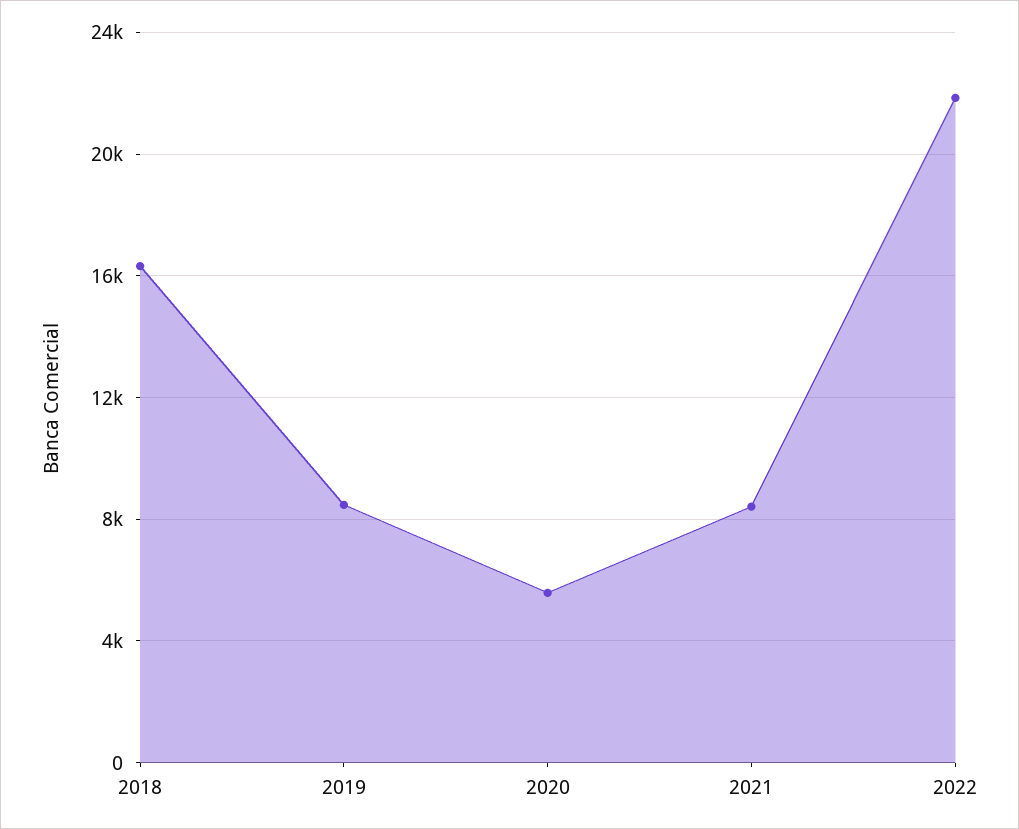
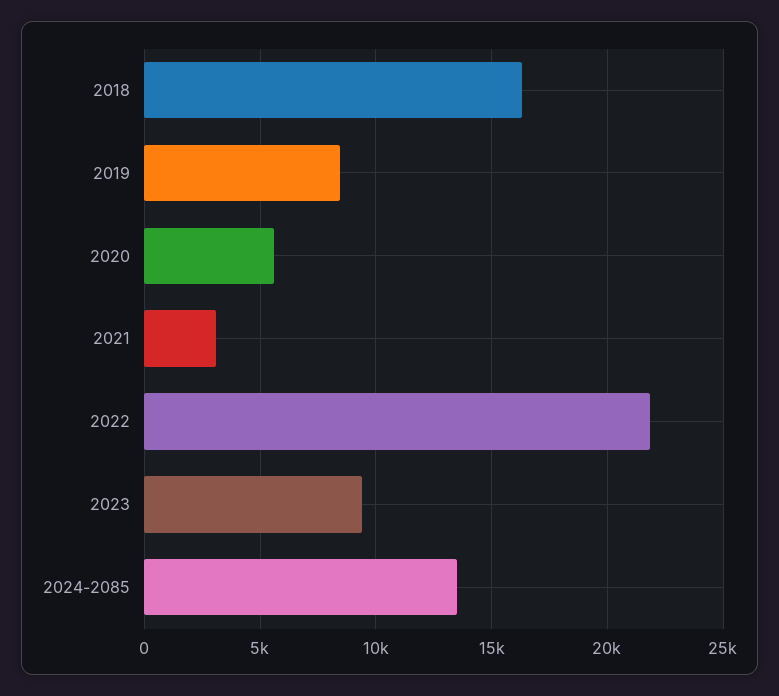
2021: 8500 -> 3000
2023: none -> 9500
2024-2085: none -> 13500

